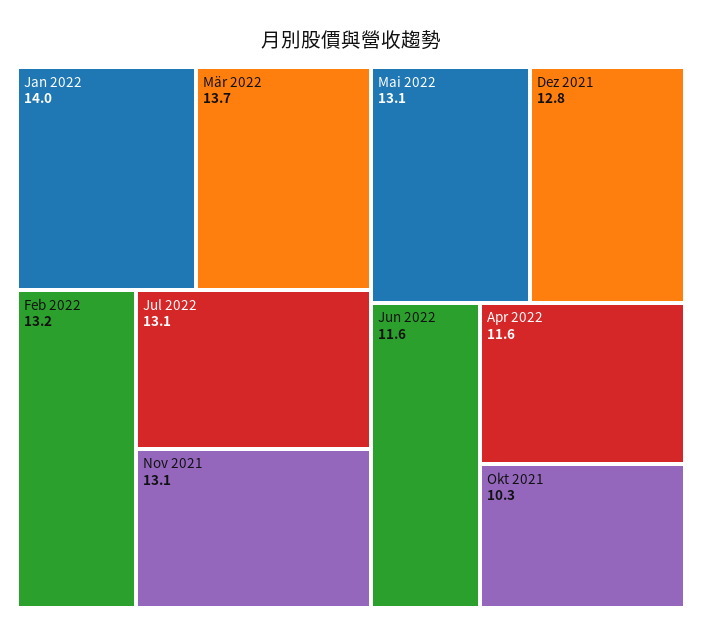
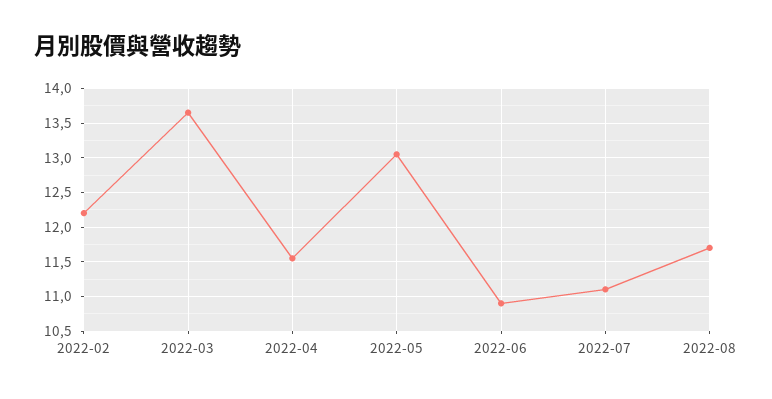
Jan 2022: 14 -> none
Feb 2022: 13.2 -> 12.2
Jul 2022: 13.1 -> 11.1
Nov 2021: 13.1 -> none
Dez 2021: 12.8 -> none
Jun 2022: 11.6 -> 10.9
Okt 2021: 10.3 -> none
2022-08: none -> 11.7

